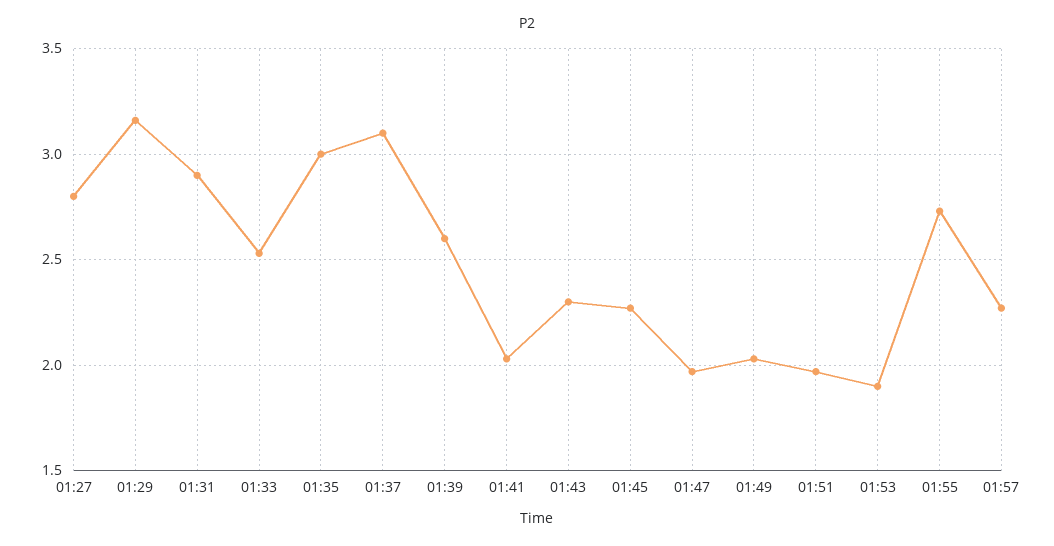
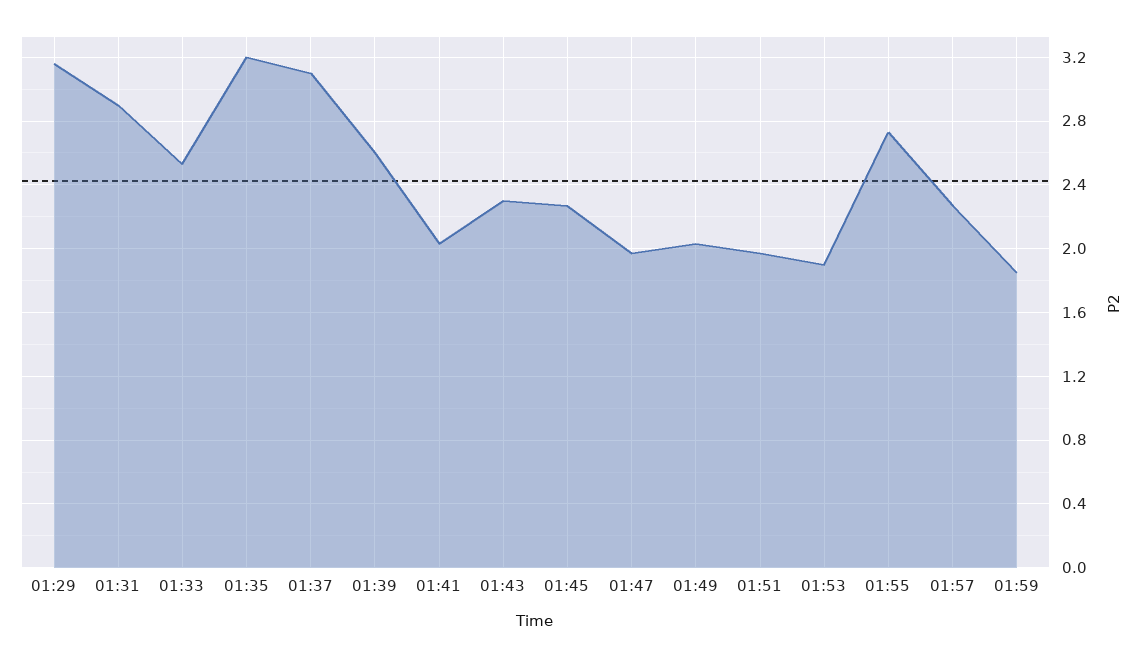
01:27: 2.8 -> none
01:35: 3 -> 3.2
01:59: none -> 1.85

